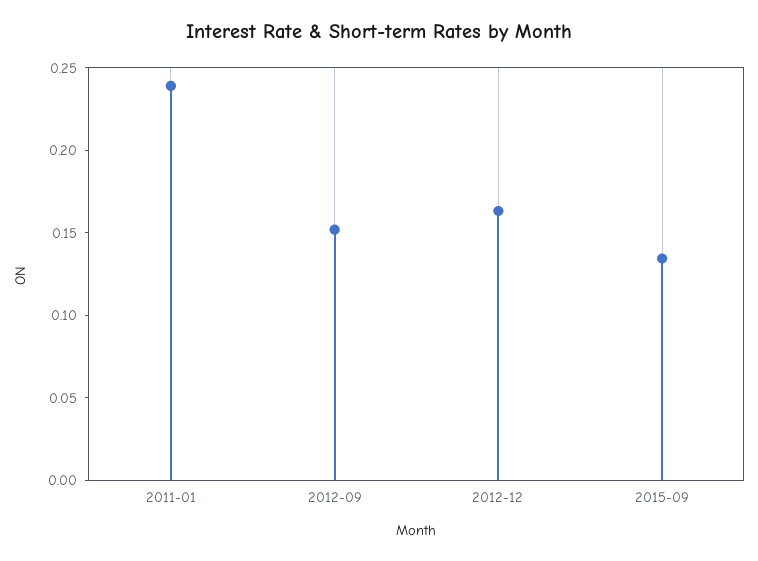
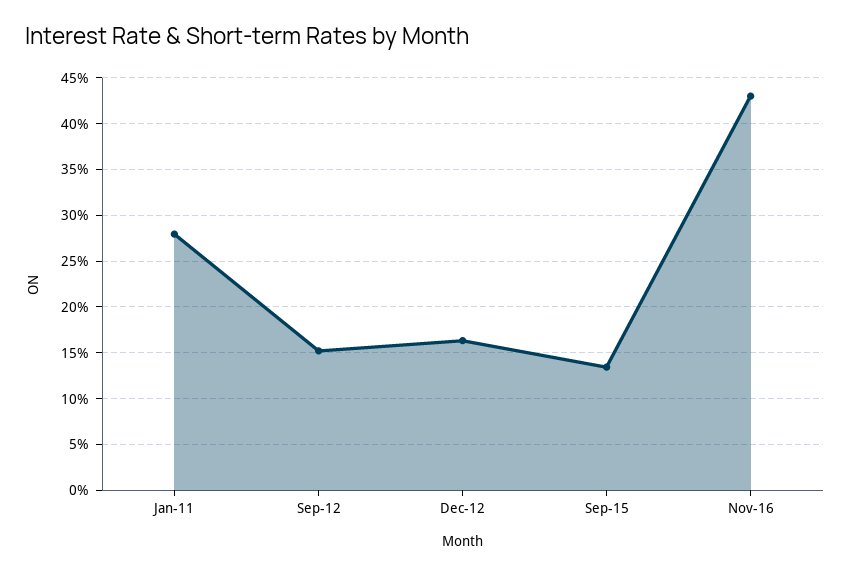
2011-01: 0.24 -> 0.28
Nov-16: none -> 0.43

